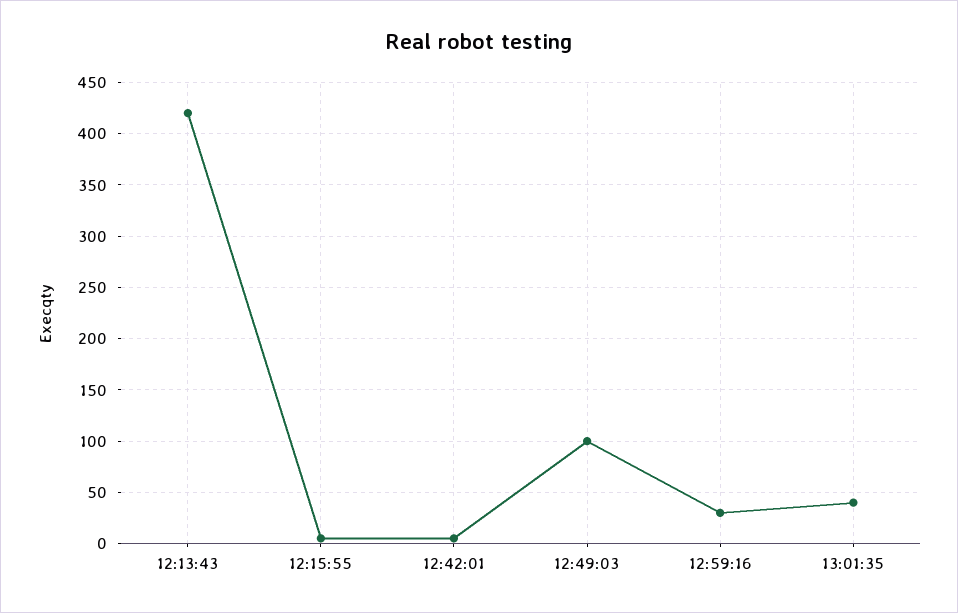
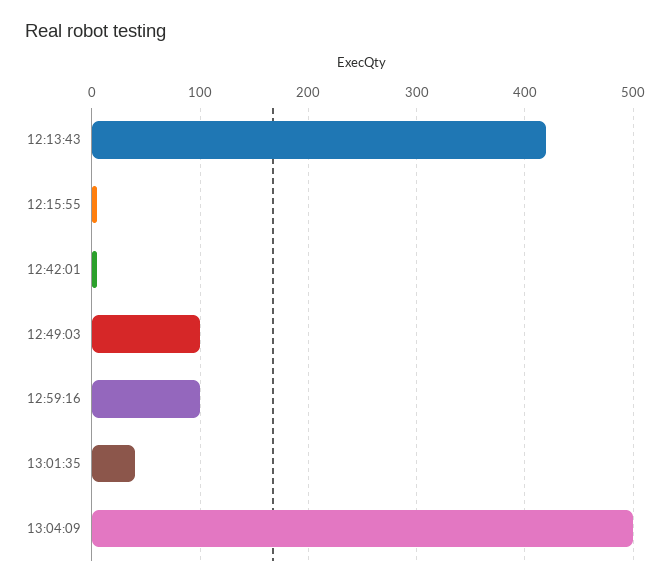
12:59:16: 30 -> 100
13:04:09: none -> 500

